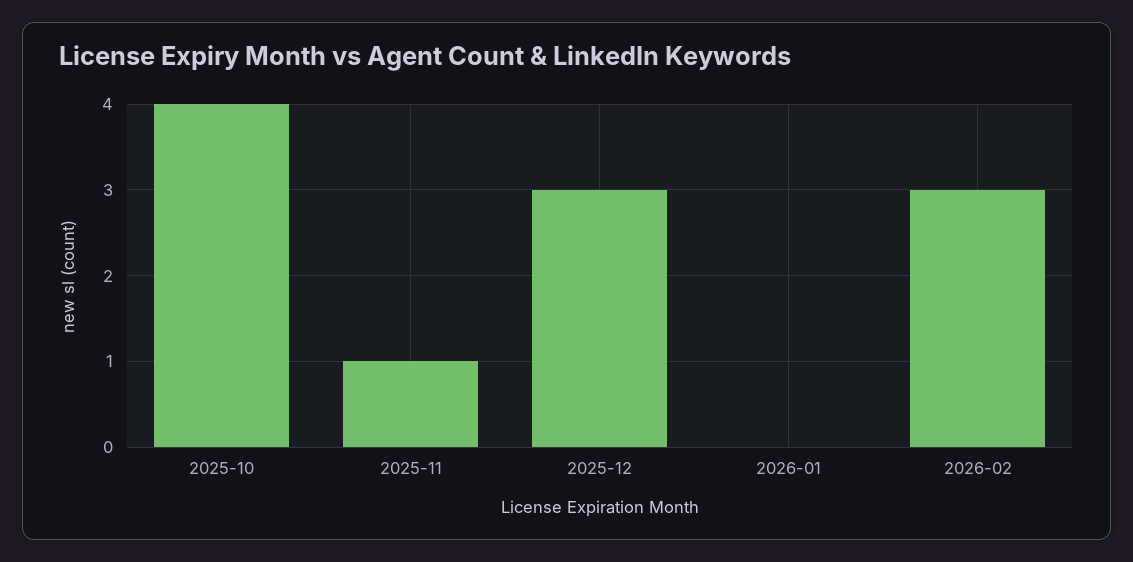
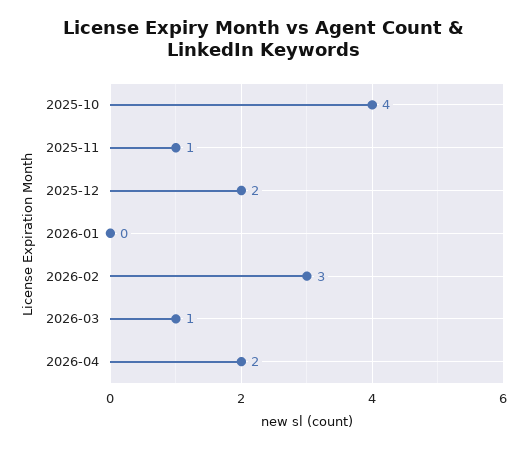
2025-12: 3 -> 2
2026-03: none -> 1
2026-04: none -> 2

